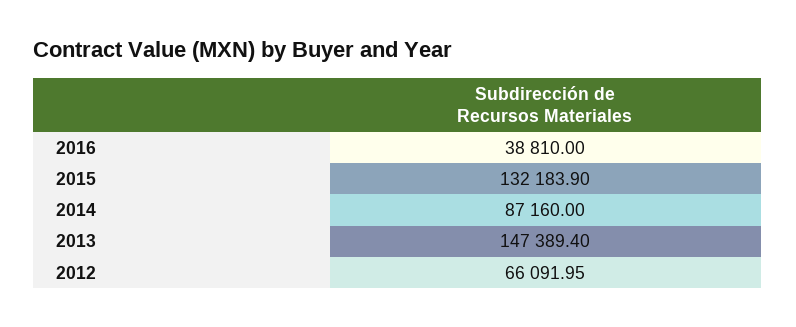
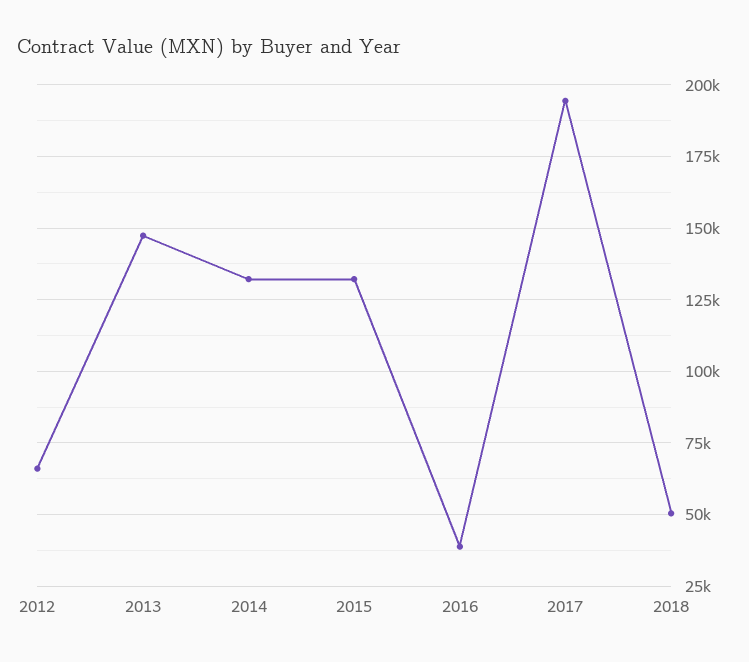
2014: 87160 -> 132500
2017: none -> 195000
2018: none -> 50000

